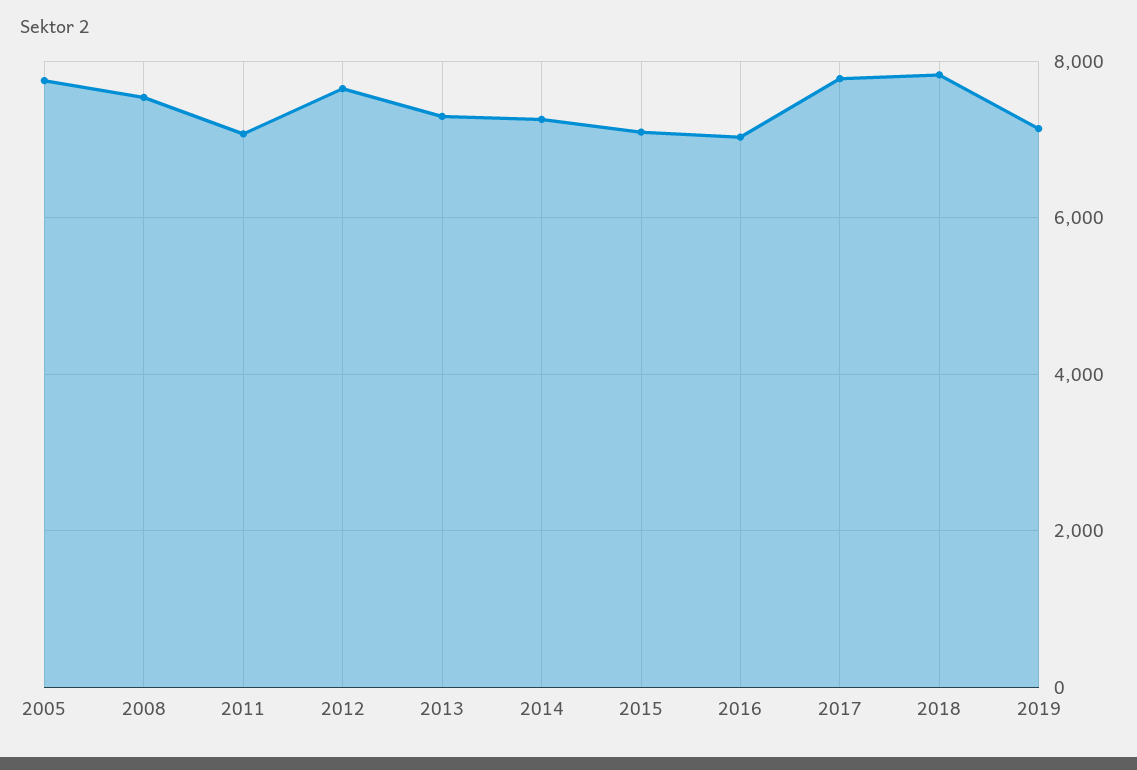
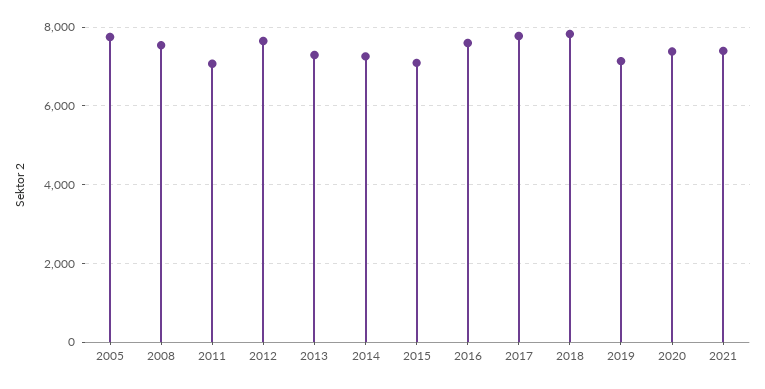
2016: 7000 -> 7600
2020: none -> 7400
2021: none -> 7400

